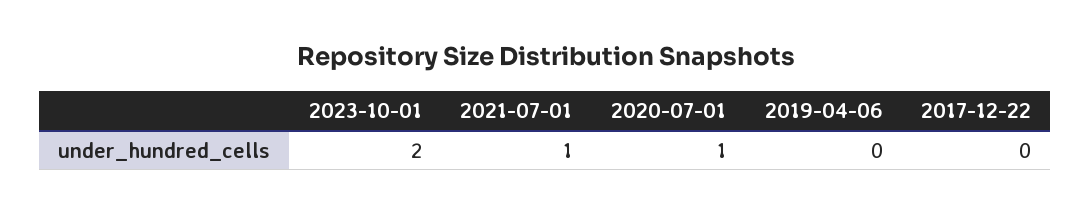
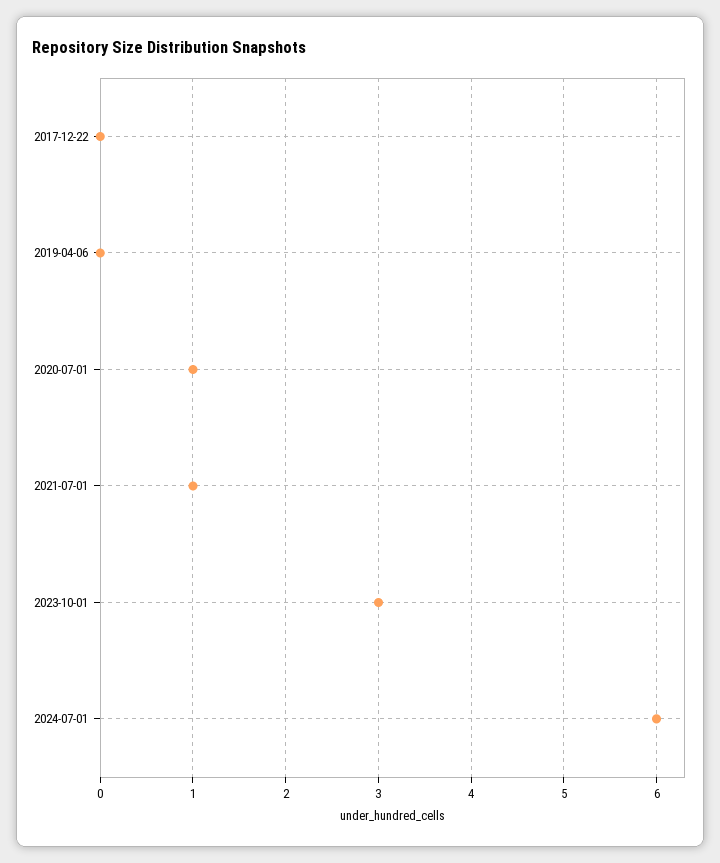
2023-10-01: 2 -> 3
2024-07-01: none -> 6

